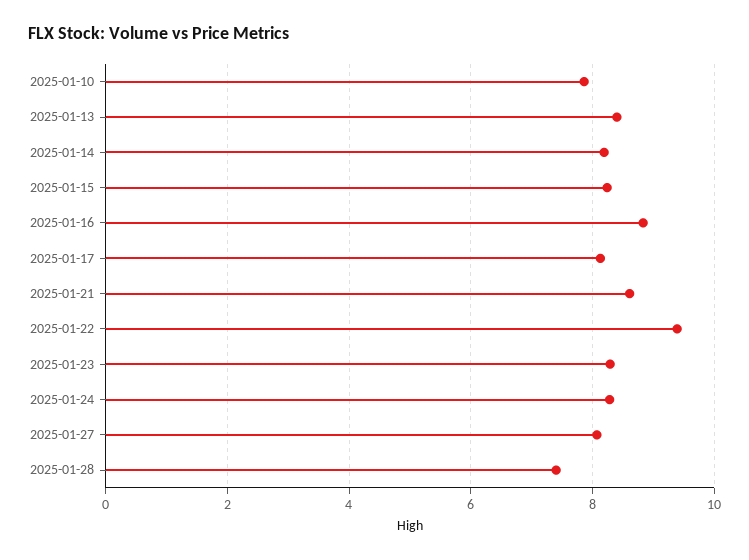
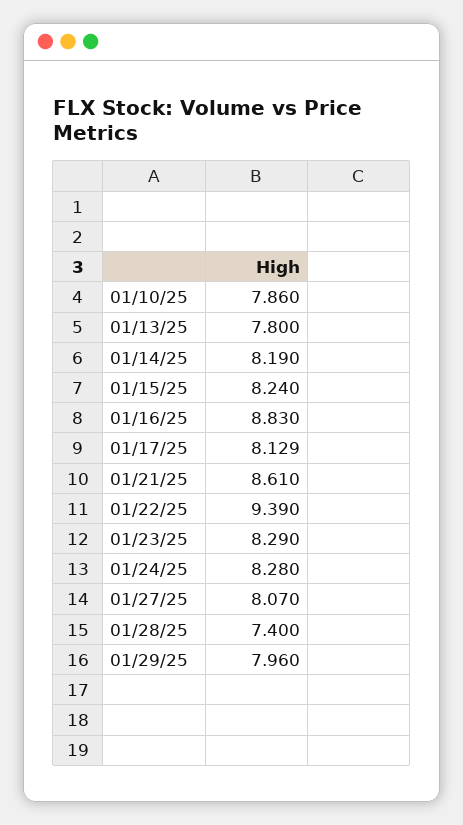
2025-01-13: 8.4 -> 7.8
01/29/25: none -> 7.96

